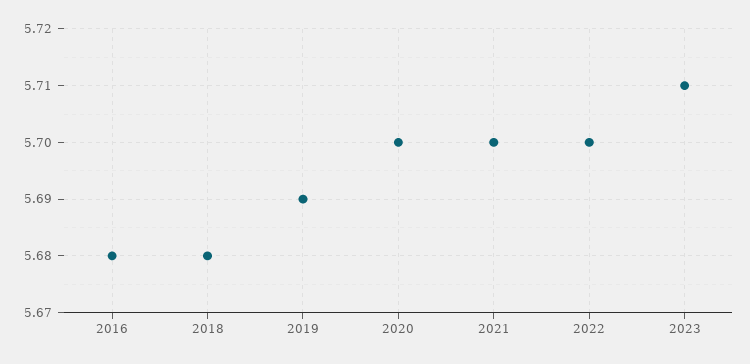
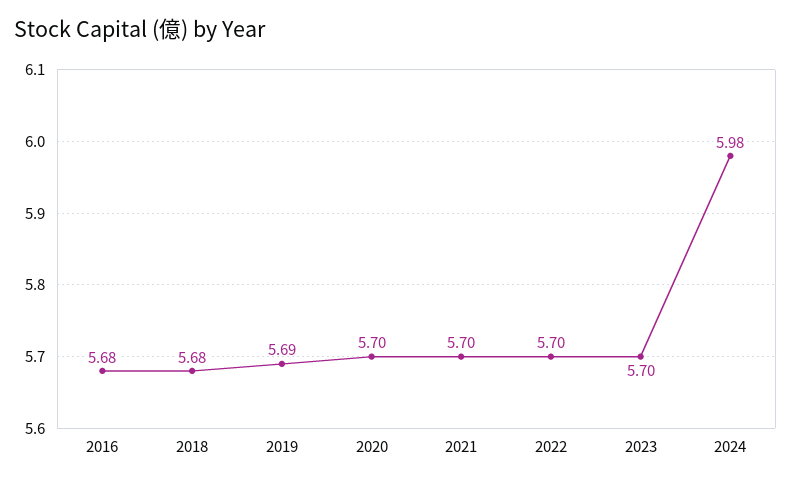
2023: 5.71 -> 5.7
2024: none -> 5.98

